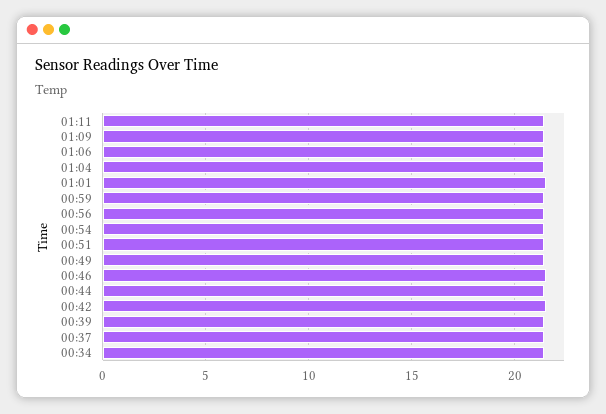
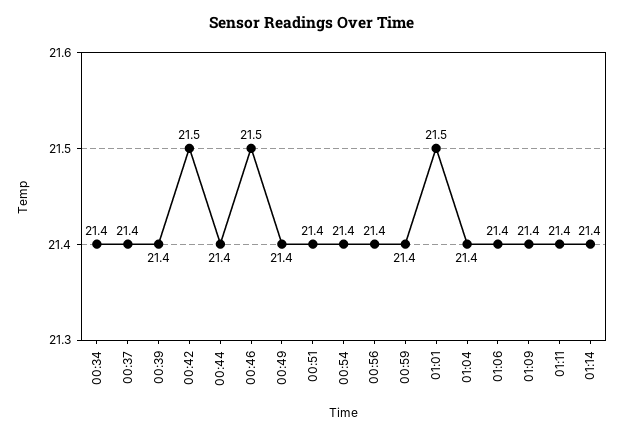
01:14: none -> 21.4

